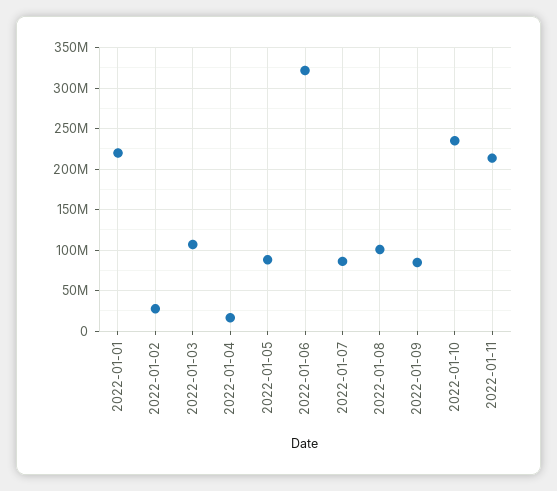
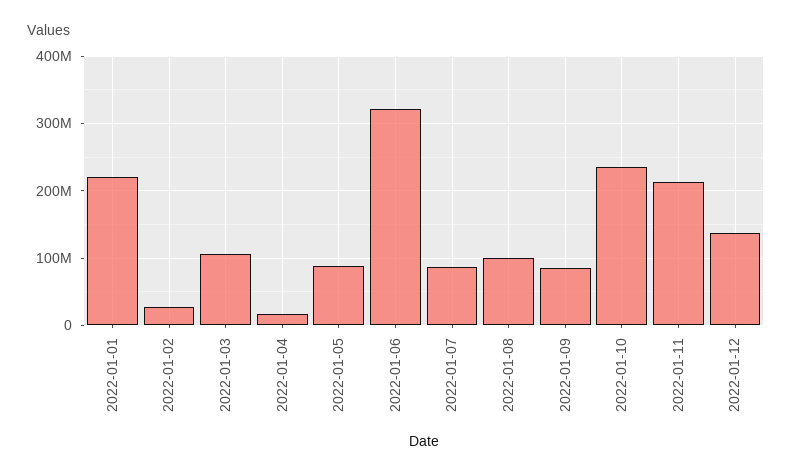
2022-01-12: none -> 140000000

